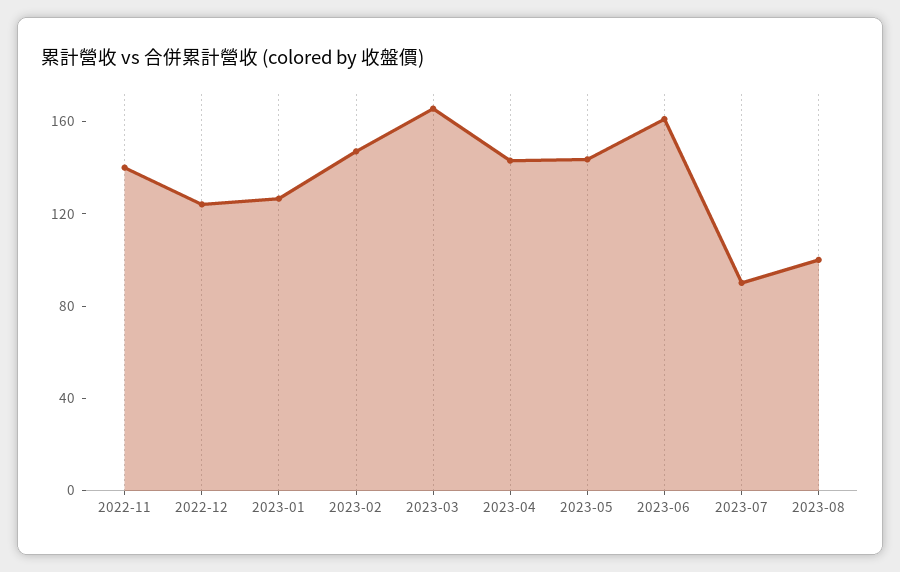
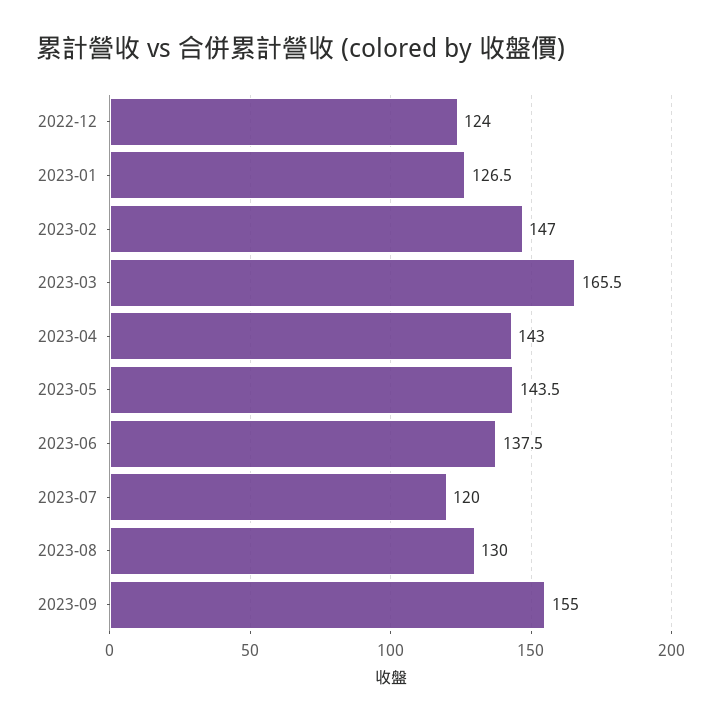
2022-11: 140 -> none
2023-06: 160 -> 137.5
2023-07: 90 -> 120
2023-08: 100 -> 130
2023-09: none -> 155

